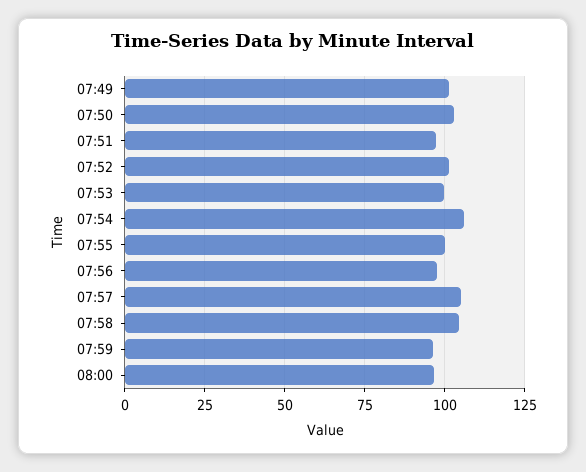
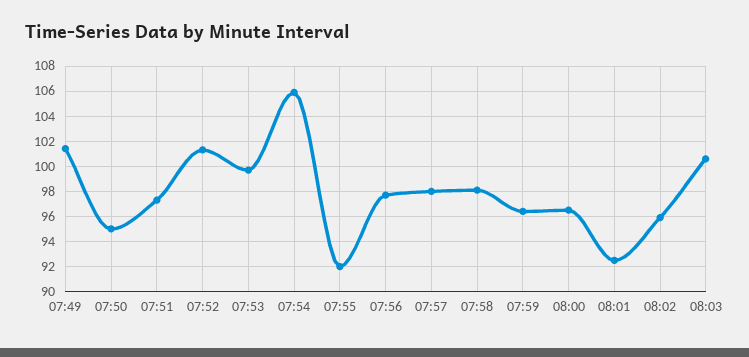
07:50: 102.5 -> 95
07:55: 100 -> 92
07:57: 105 -> 98
07:58: 105 -> 98
08:01: none -> 92.5
08:02: none -> 96
08:03: none -> 100.5

